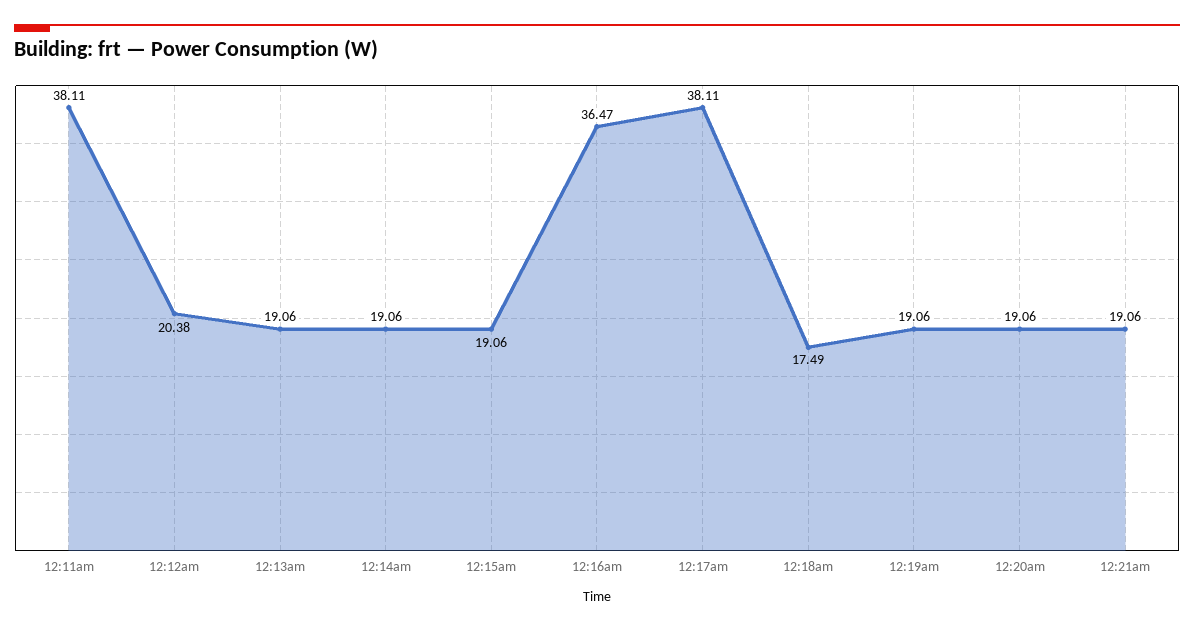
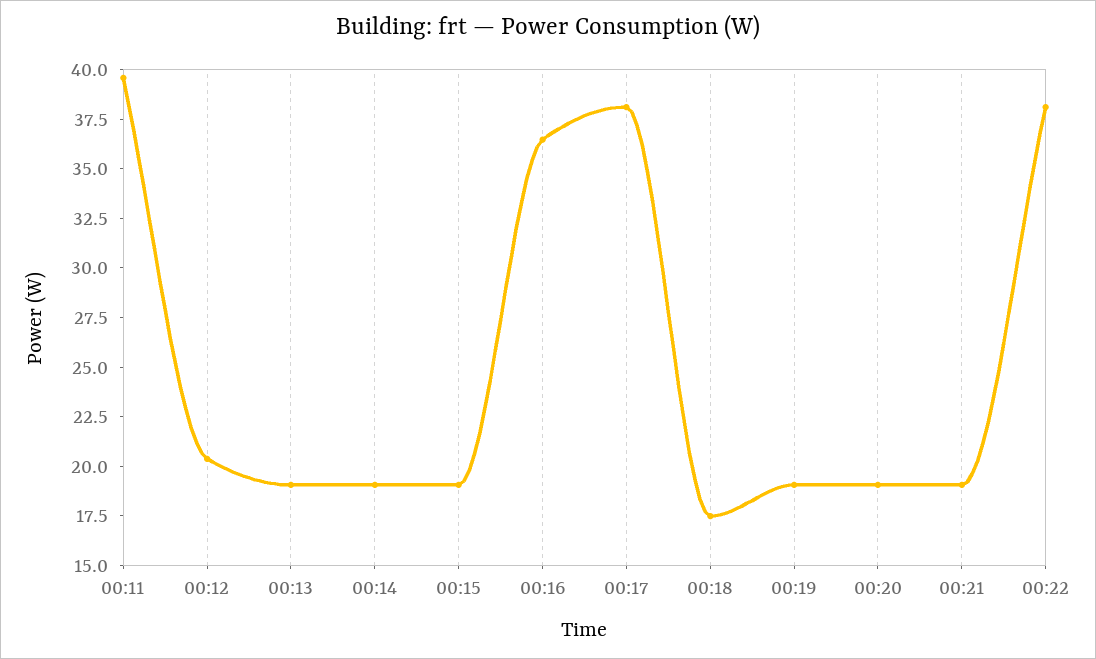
12:11am: 38.11 -> 39.5
00:22: none -> 38

